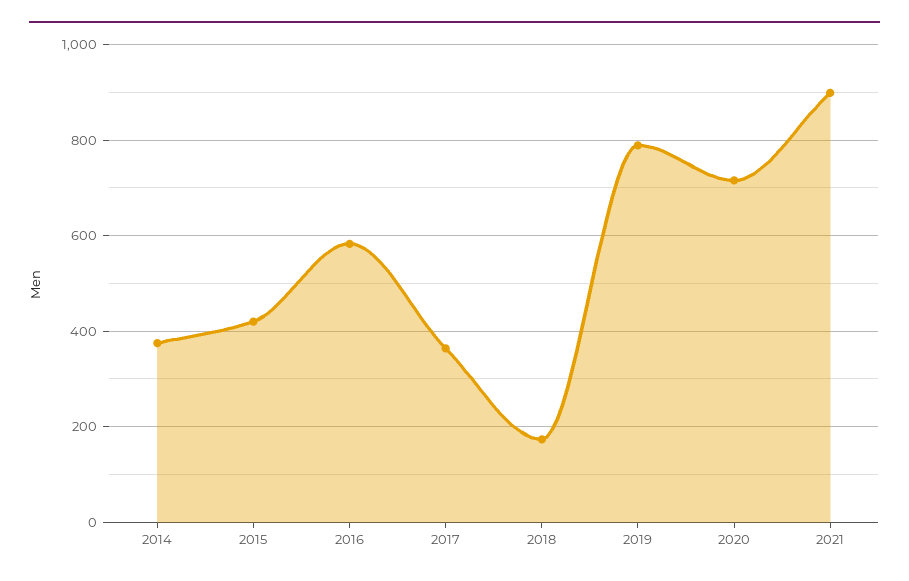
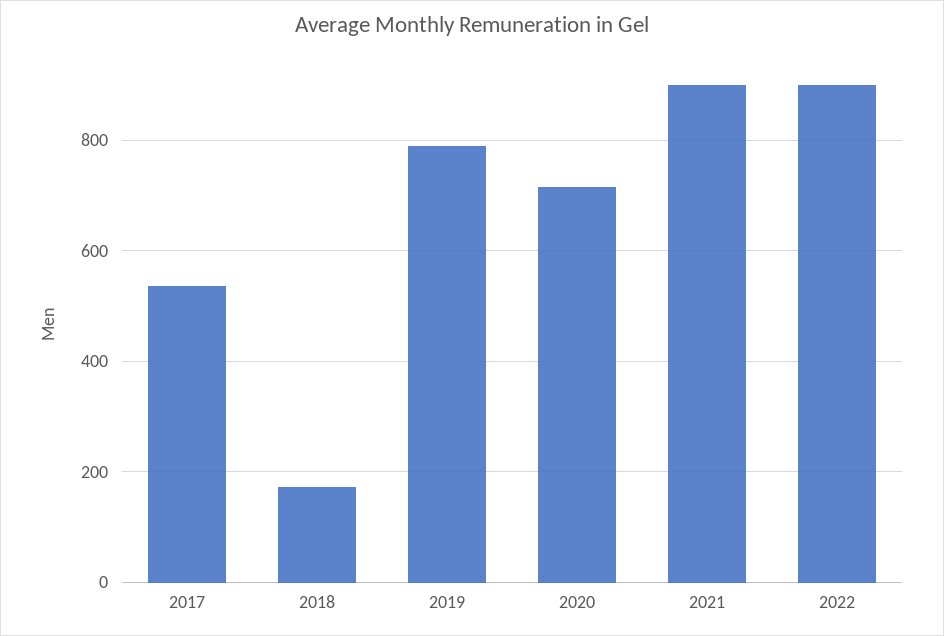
2014: 380 -> none
2015: 420 -> none
2016: 580 -> none
2017: 360 -> 540
2022: none -> 900

